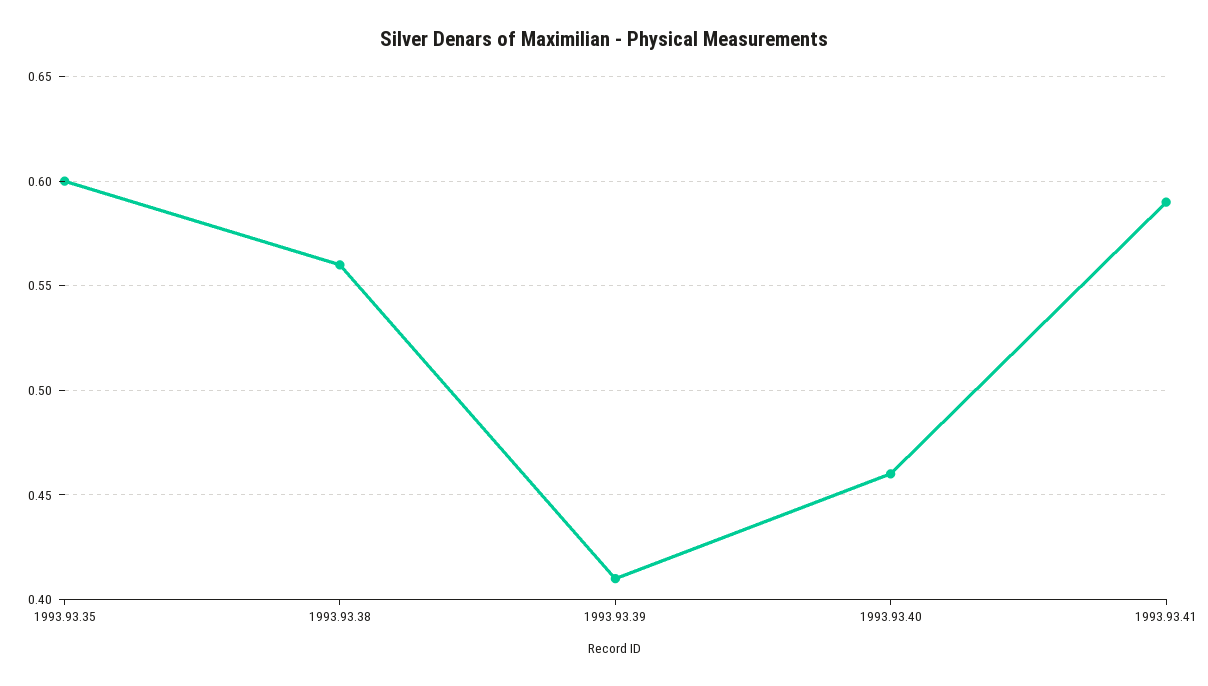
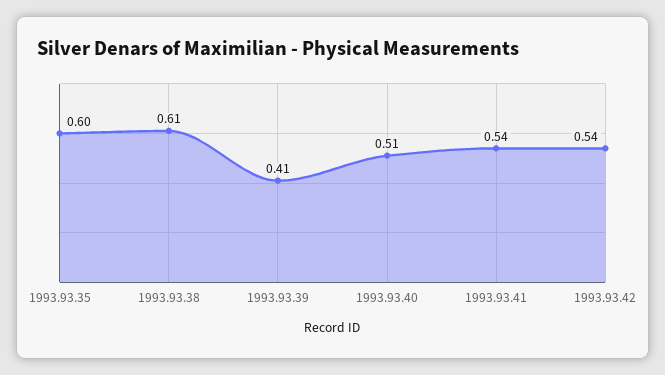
1993.93.38: 0.56 -> 0.61
1993.93.40: 0.46 -> 0.51
1993.93.41: 0.59 -> 0.54
1993.93.42: none -> 0.54

